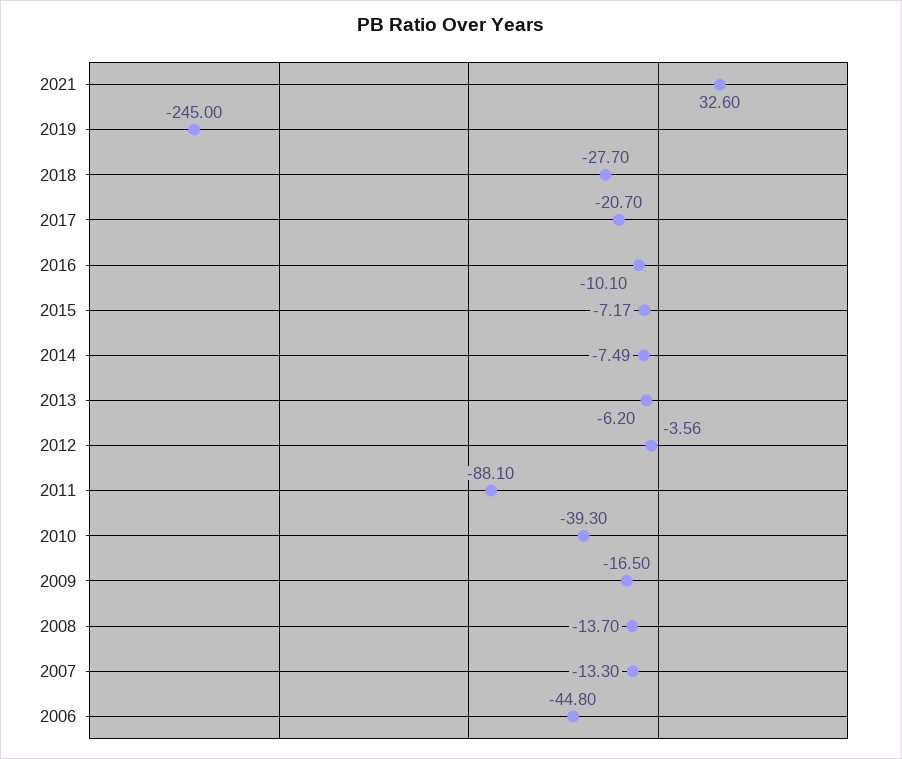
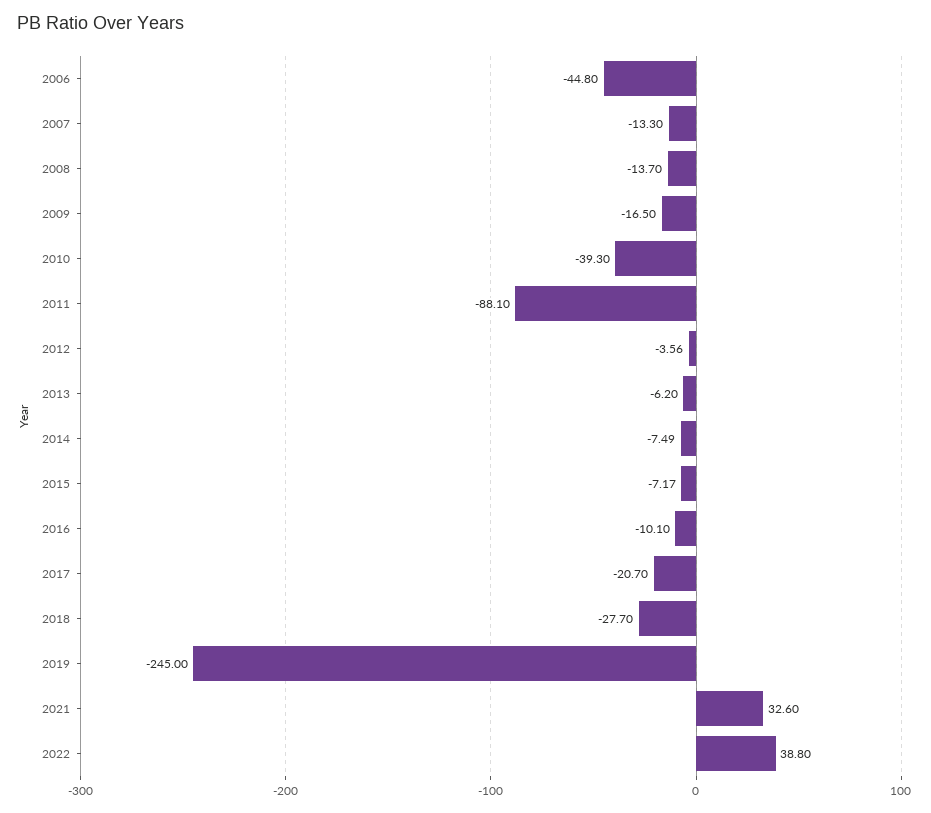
2022: none -> 38.8

